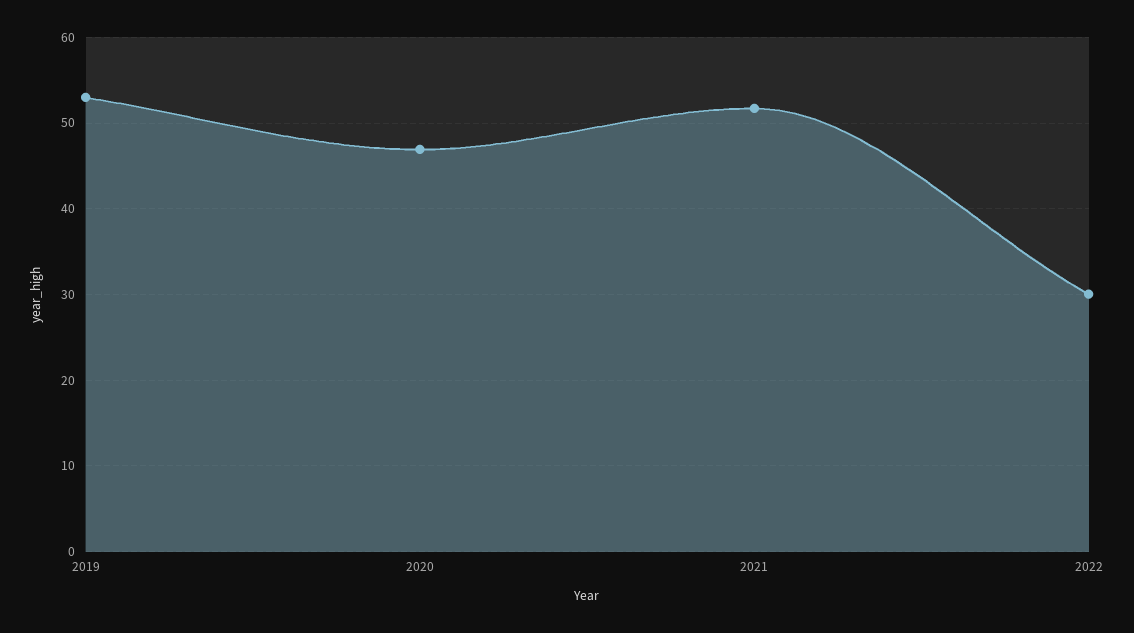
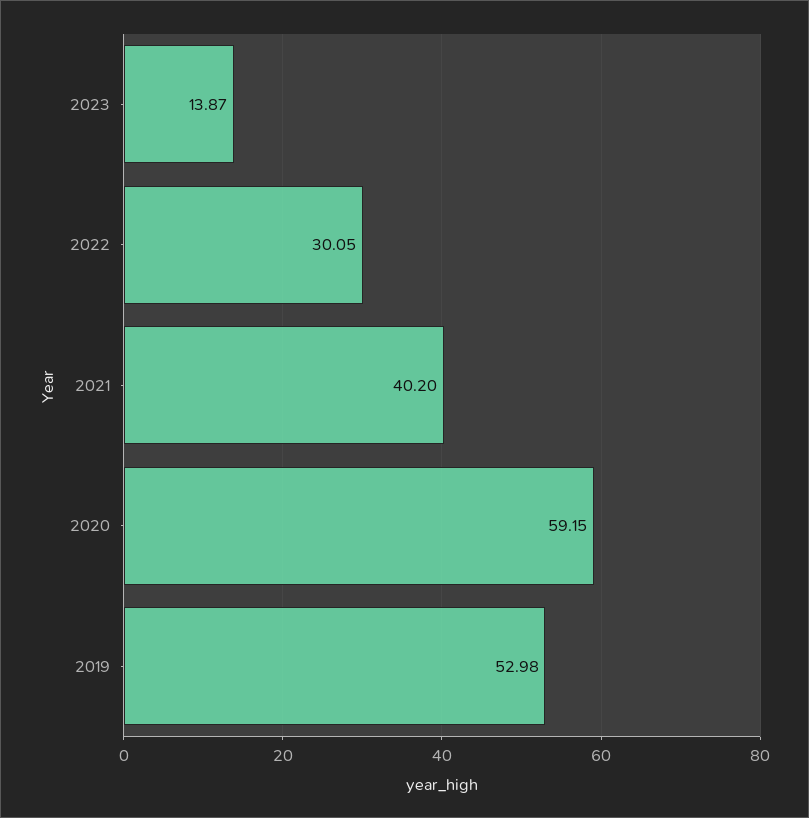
2020: 47 -> 59.15
2021: 52 -> 40.2
2023: none -> 13.87

